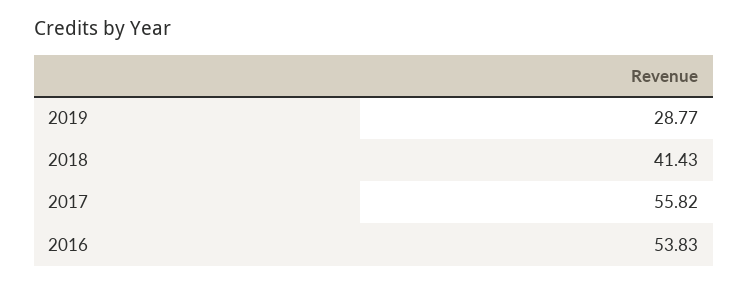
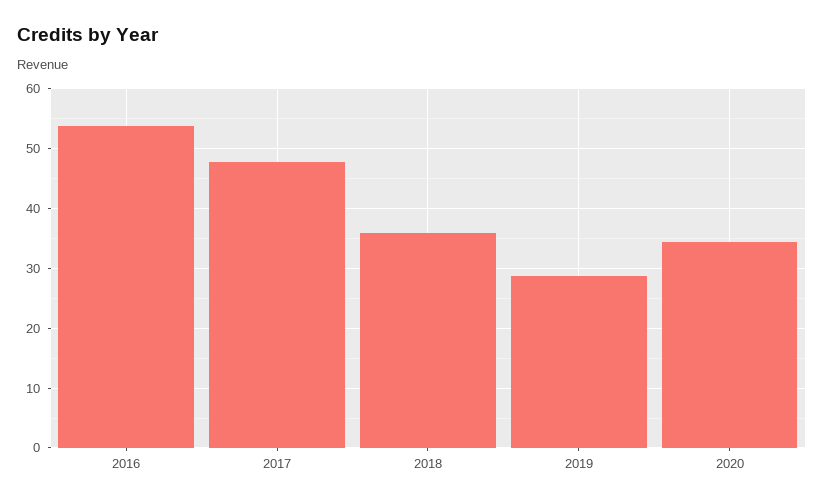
2018: 41.43 -> 36
2017: 55.82 -> 48
2020: none -> 34

